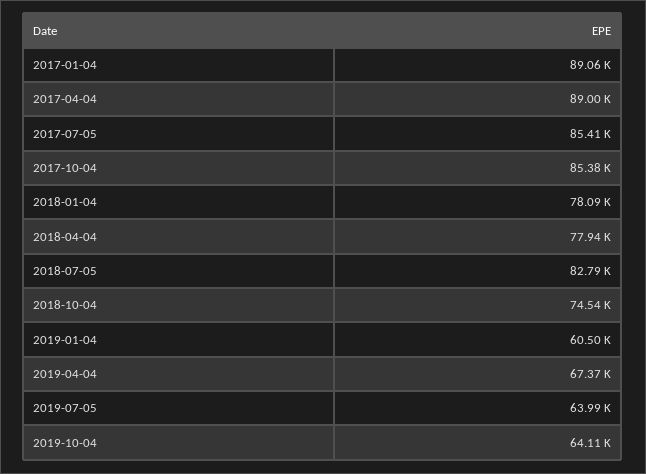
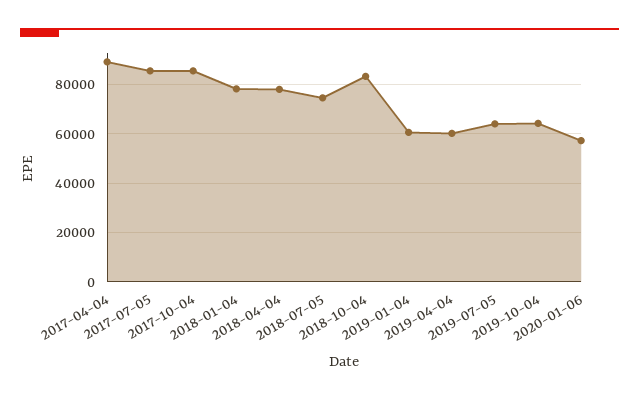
2017-01-04: 89060 -> none
2018-07-05: 82790 -> 75000
2018-10-04: 74540 -> 82500
2019-04-04: 67370 -> 60000
2020-01-06: none -> 57500

